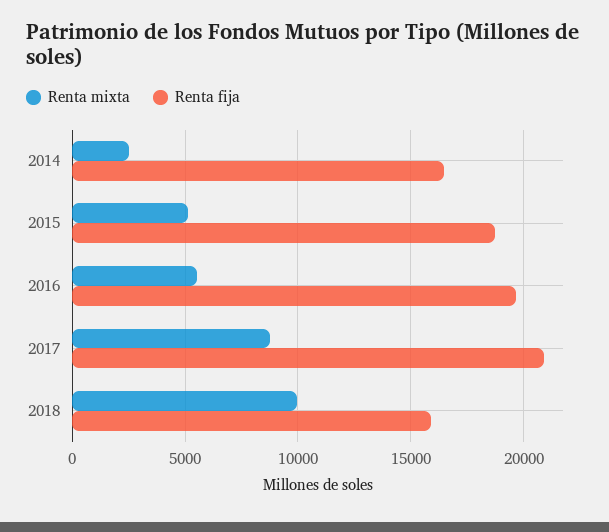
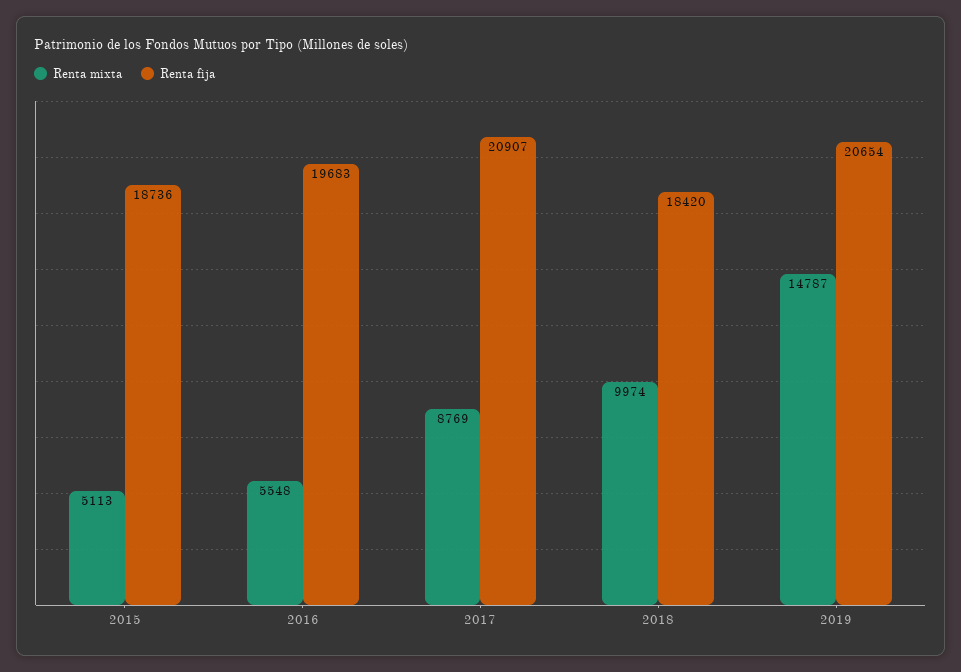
Renta mixta, 2014: 2500 -> none
Renta fija, 2014: 16500 -> none
Renta fija, 2018: 16000 -> 18420
Renta mixta, 2019: none -> 14787
Renta fija, 2019: none -> 20654

